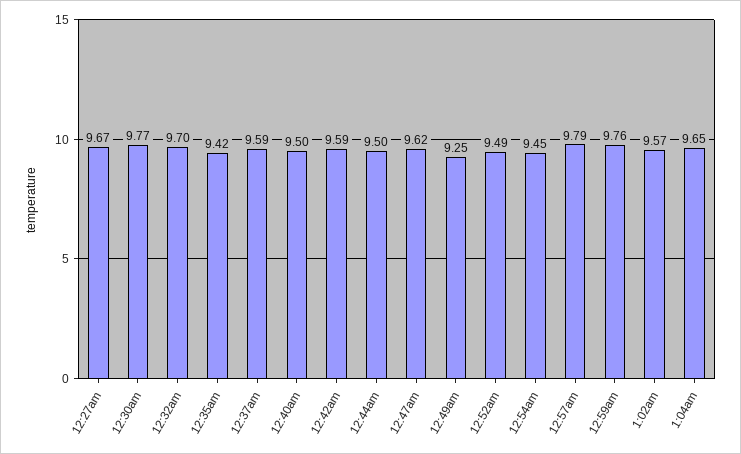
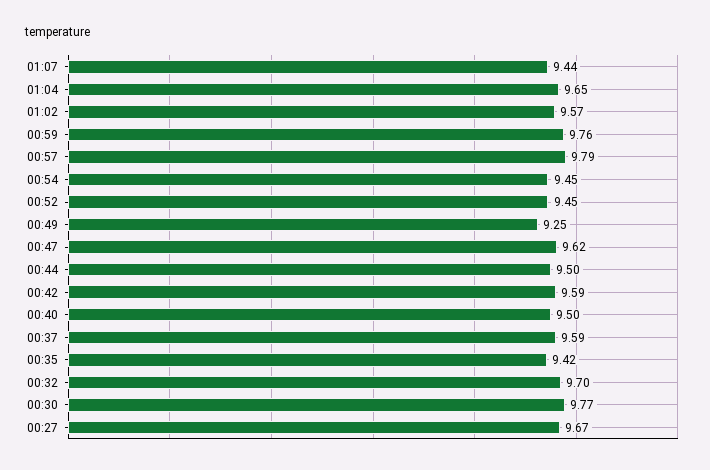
12:52am: 9.49 -> 9.45
01:07: none -> 9.44

